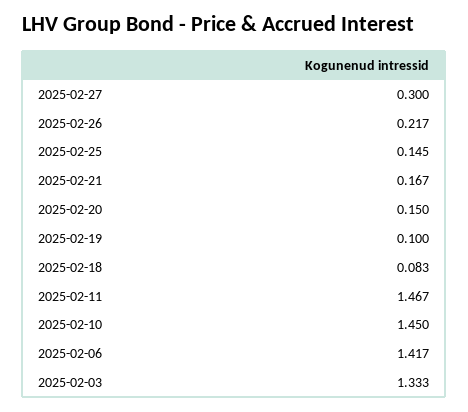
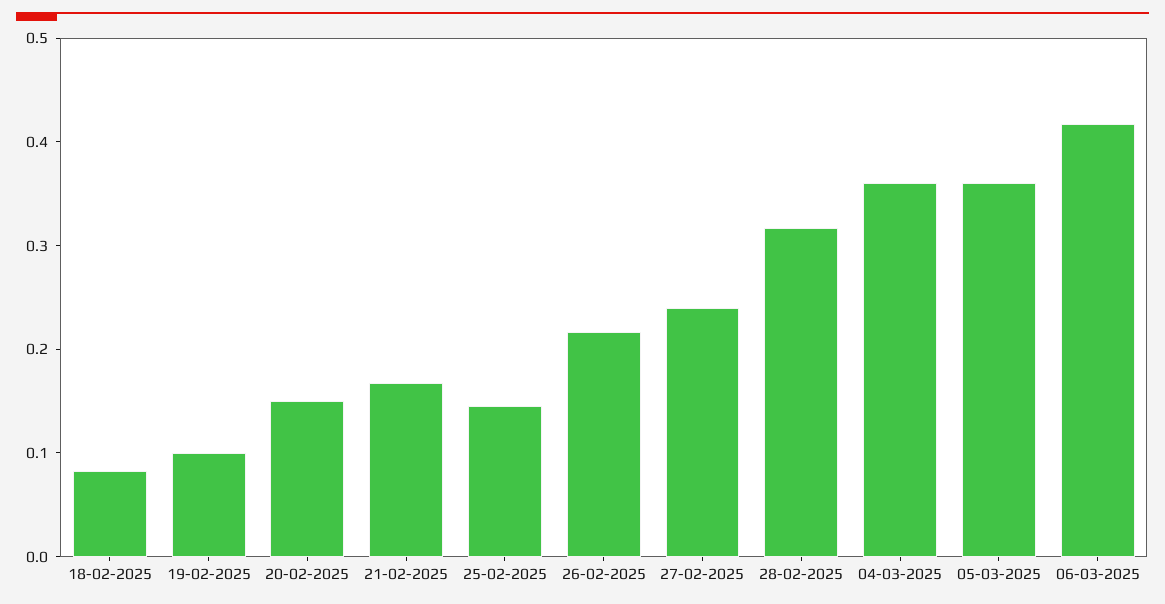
2025-02-27: 0.3 -> 0.24
2025-02-11: 1.467 -> none
2025-02-10: 1.45 -> none
2025-02-06: 1.417 -> none
2025-02-03: 1.333 -> none
28-02-2025: none -> 0.32
04-03-2025: none -> 0.36
05-03-2025: none -> 0.36
06-03-2025: none -> 0.42

